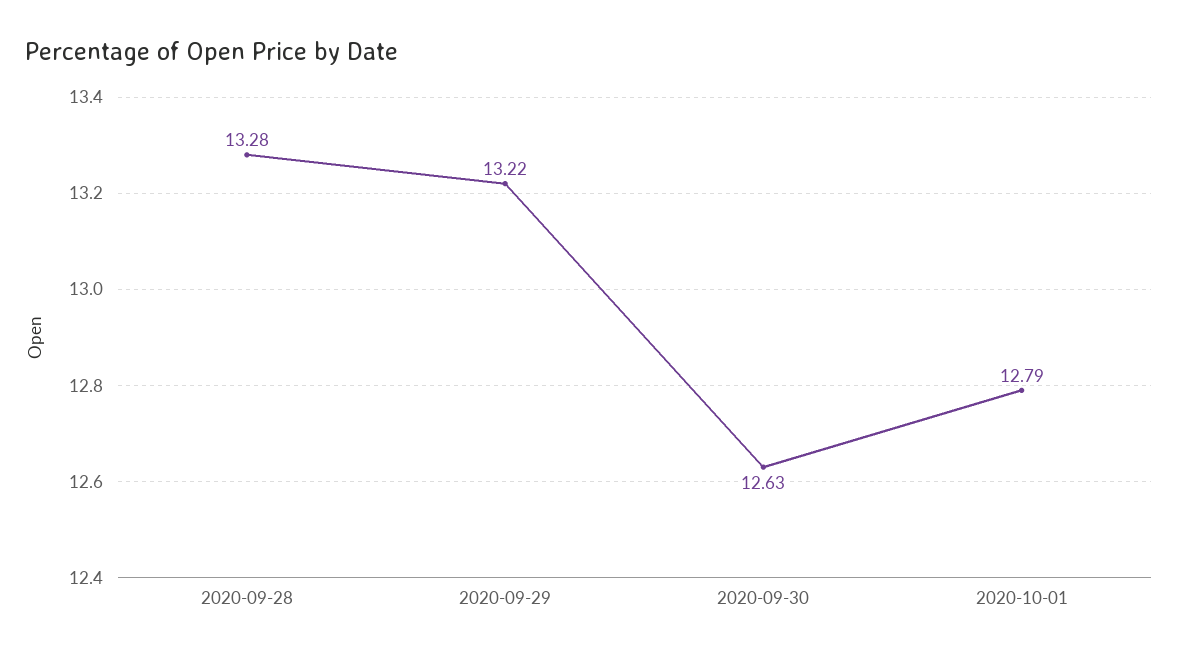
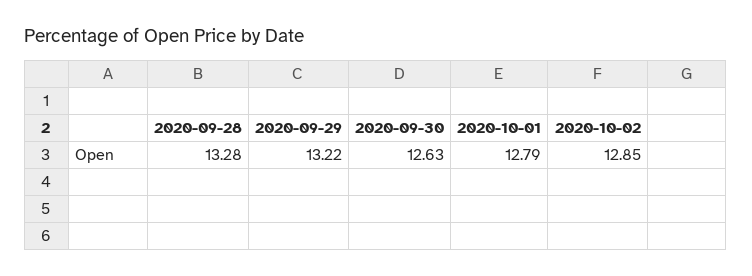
2020-10-02: none -> 12.85

